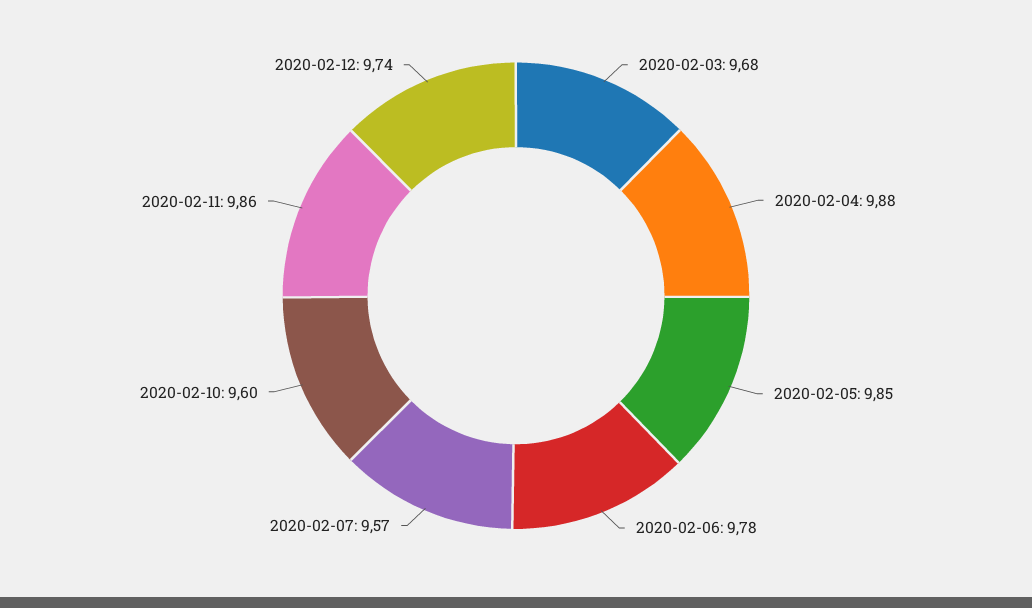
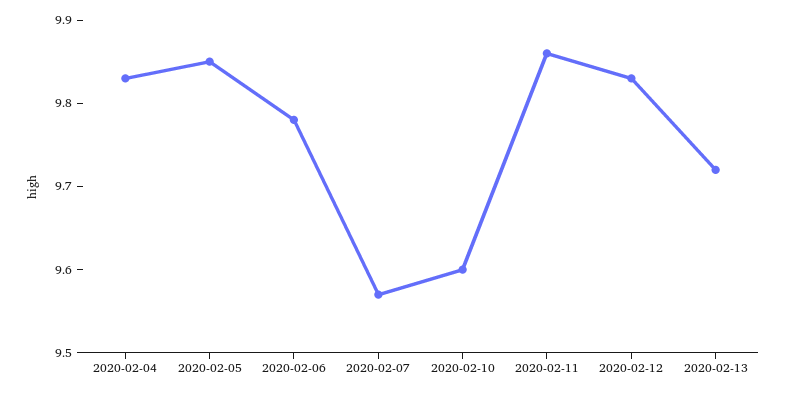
2020-02-03: 9.68 -> none
2020-02-04: 9.88 -> 9.83
2020-02-12: 9.74 -> 9.83
2020-02-13: none -> 9.72

